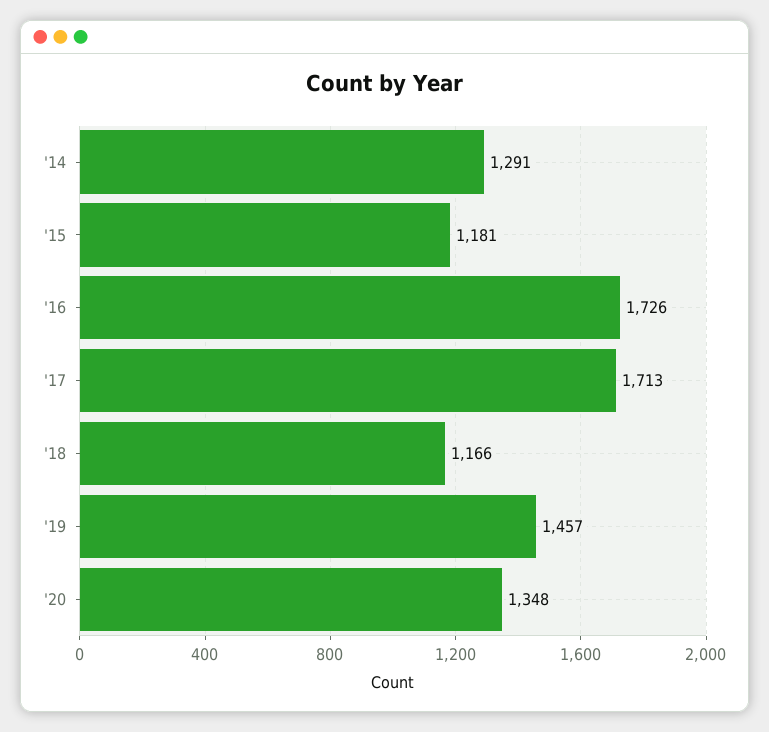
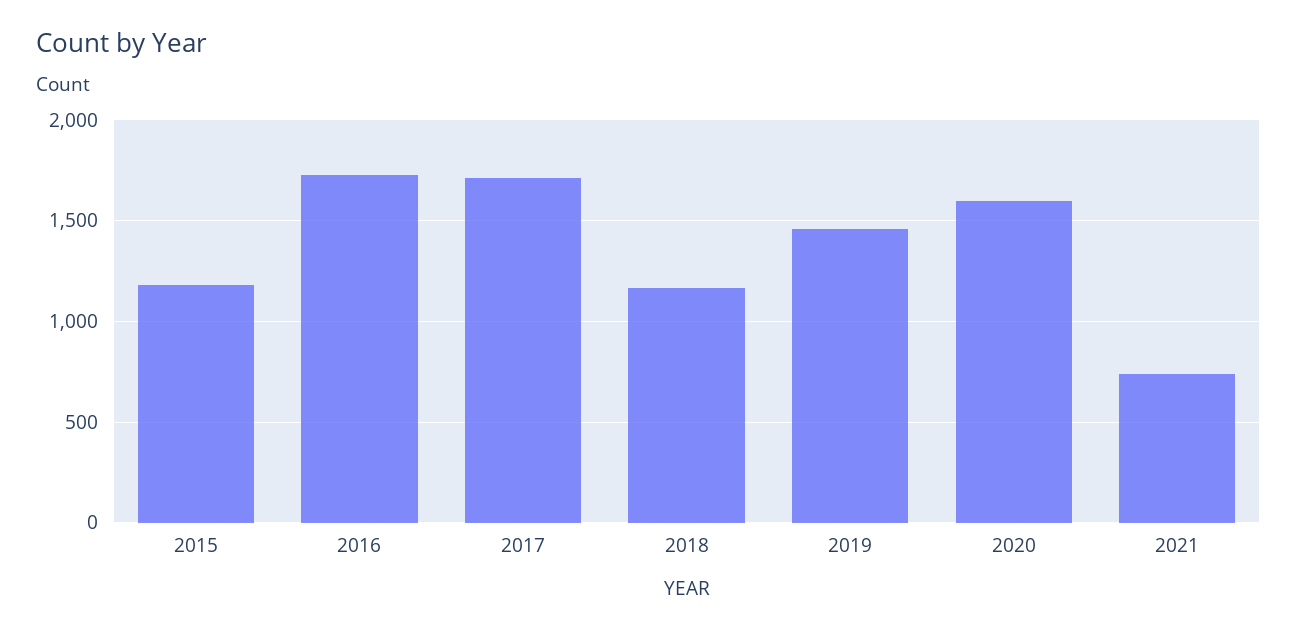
'14: 1291 -> none
'20: 1348 -> 1600
2021: none -> 750

